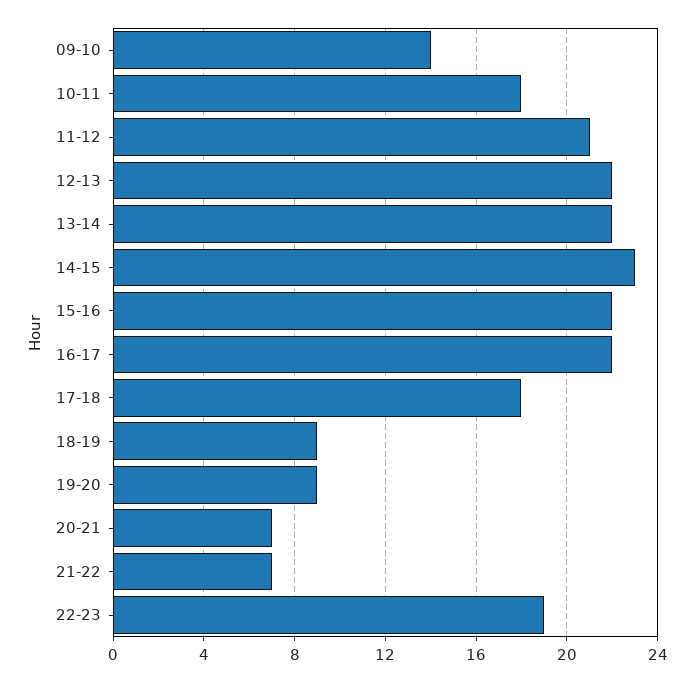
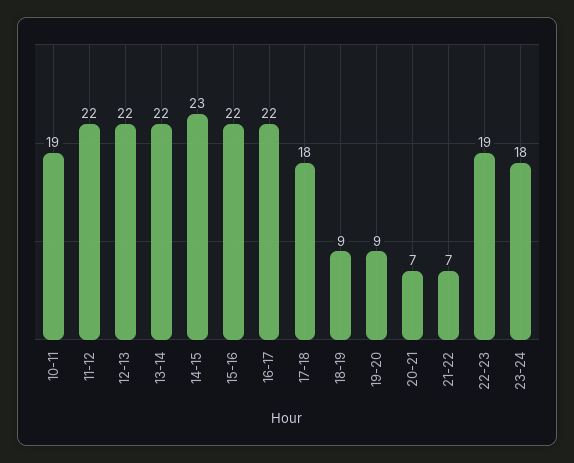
09-10: 14 -> none
10-11: 18 -> 19
11-12: 21 -> 22
23-24: none -> 18

